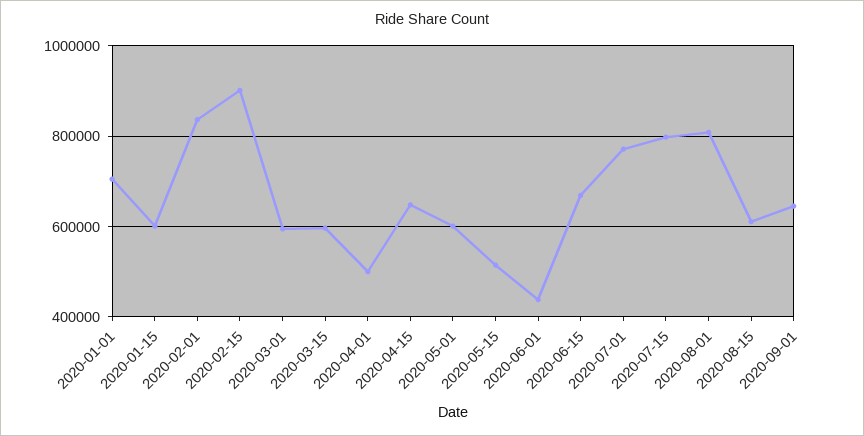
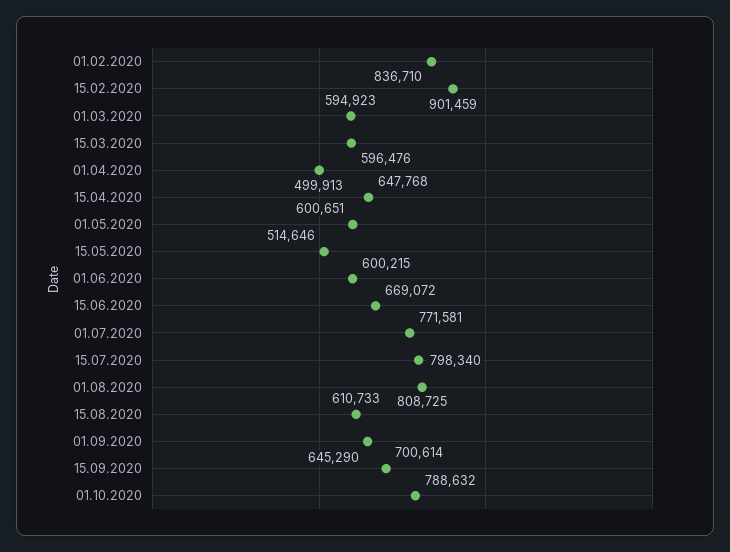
2020-01-01: 700000 -> none
2020-01-15: 600000 -> none
2020-06-01: 440000 -> 600215
15.09.2020: none -> 700614
01.10.2020: none -> 788632

